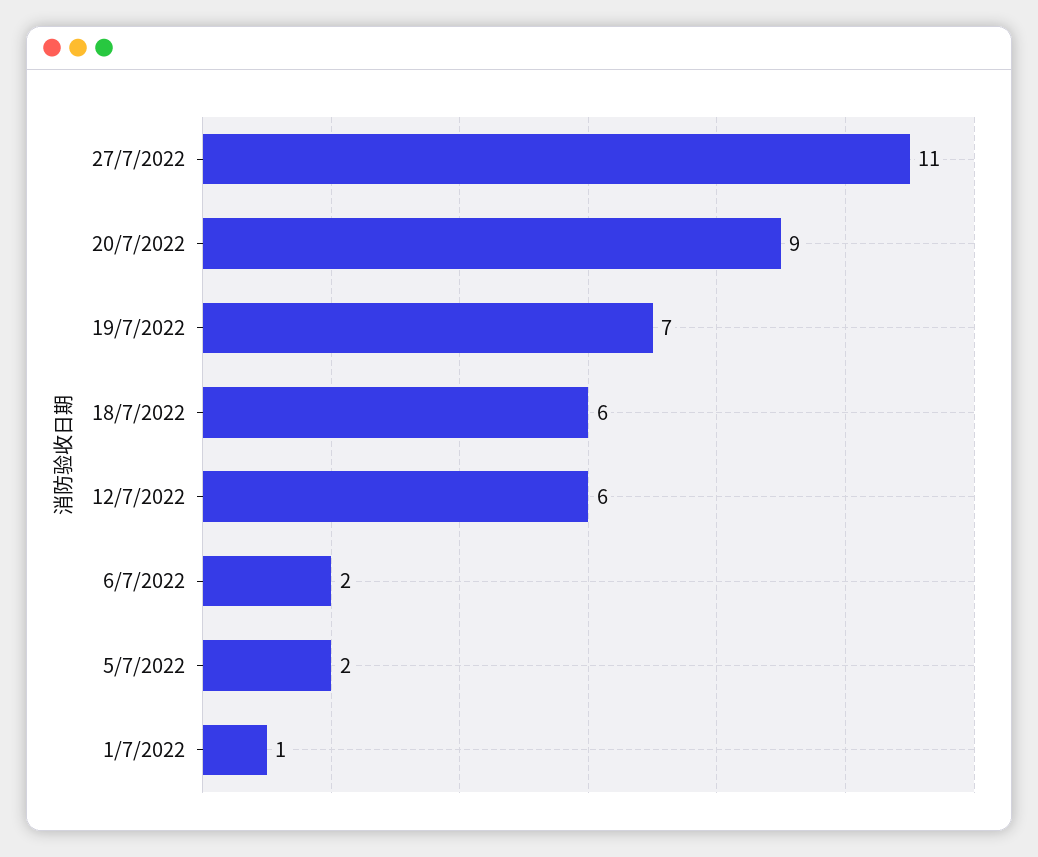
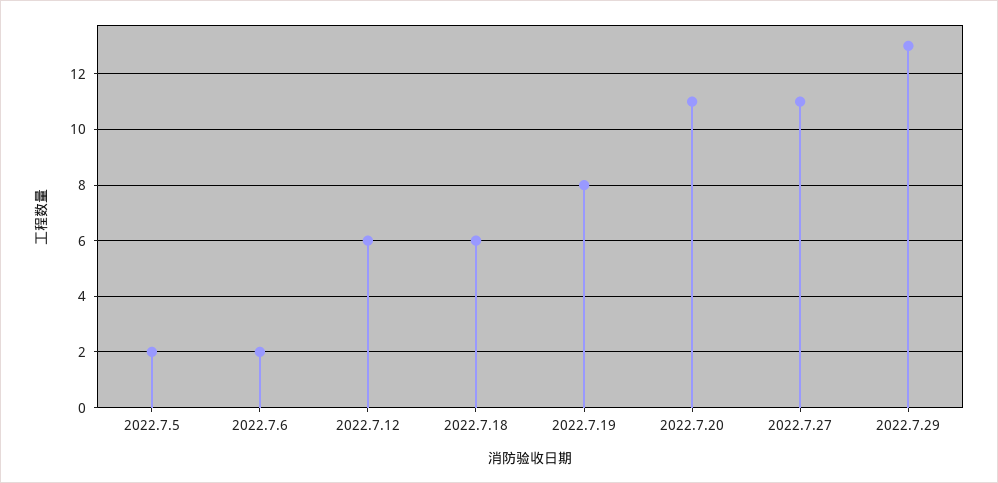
20/7/2022: 9 -> 11
19/7/2022: 7 -> 8
1/7/2022: 1 -> none
2022.7.29: none -> 13

